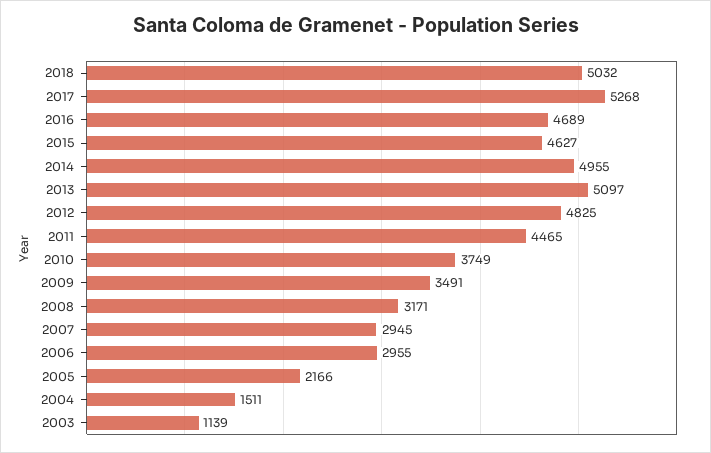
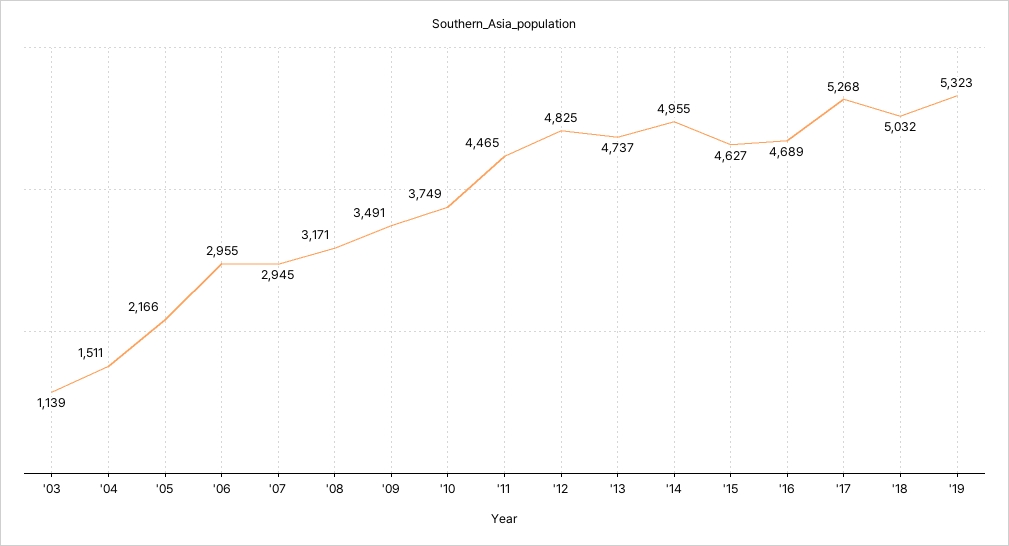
2013: 5097 -> 4737
'19: none -> 5323

